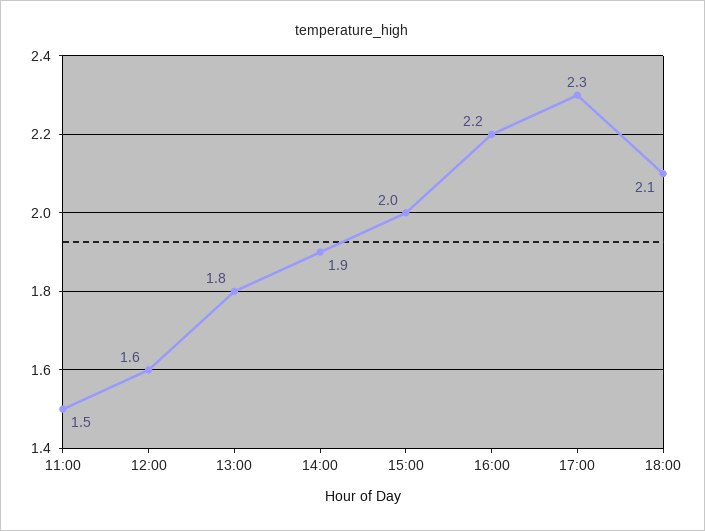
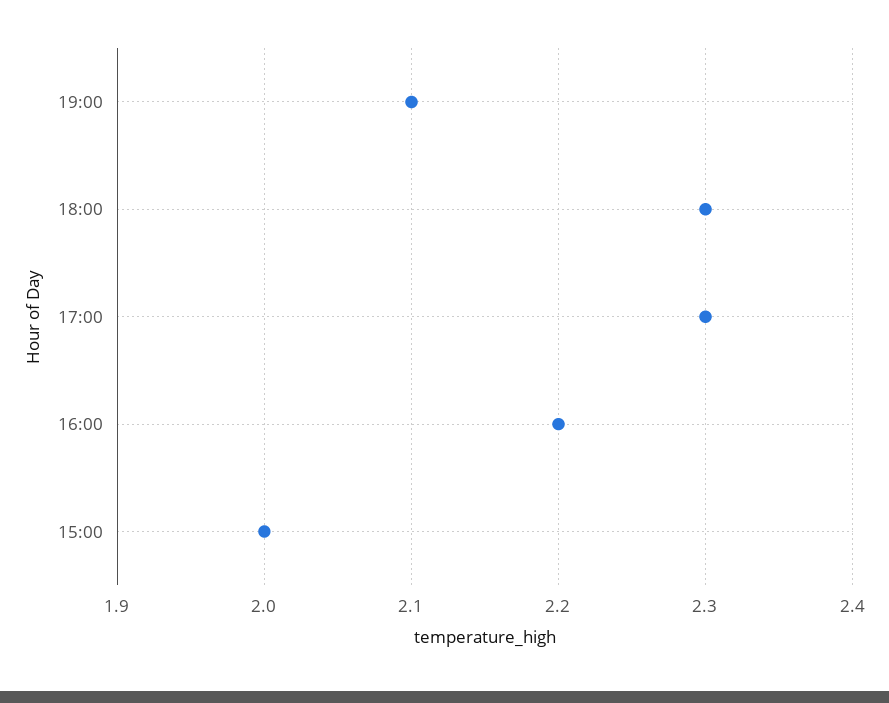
11:00: 1.5 -> none
12:00: 1.6 -> none
13:00: 1.8 -> none
14:00: 1.9 -> none
18:00: 2.1 -> 2.3
19:00: none -> 2.1

